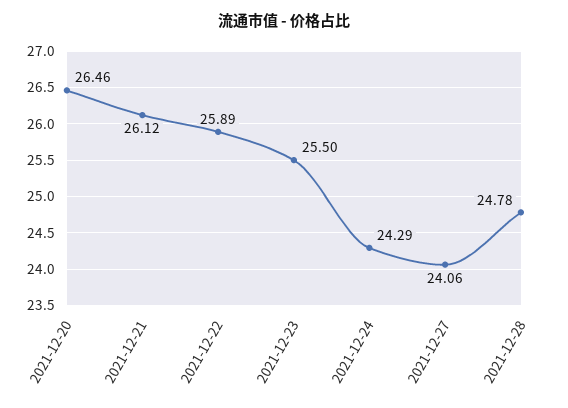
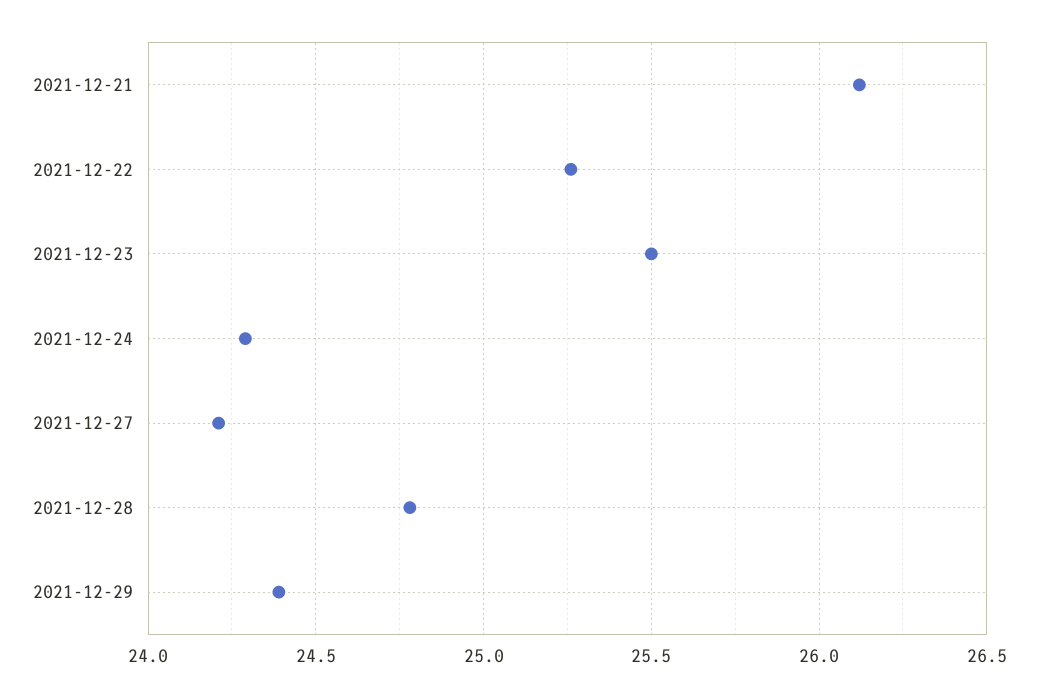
2021-12-20: 26.46 -> none
2021-12-22: 25.89 -> 25.25
2021-12-27: 24.06 -> 24.2
2021-12-29: none -> 24.4

